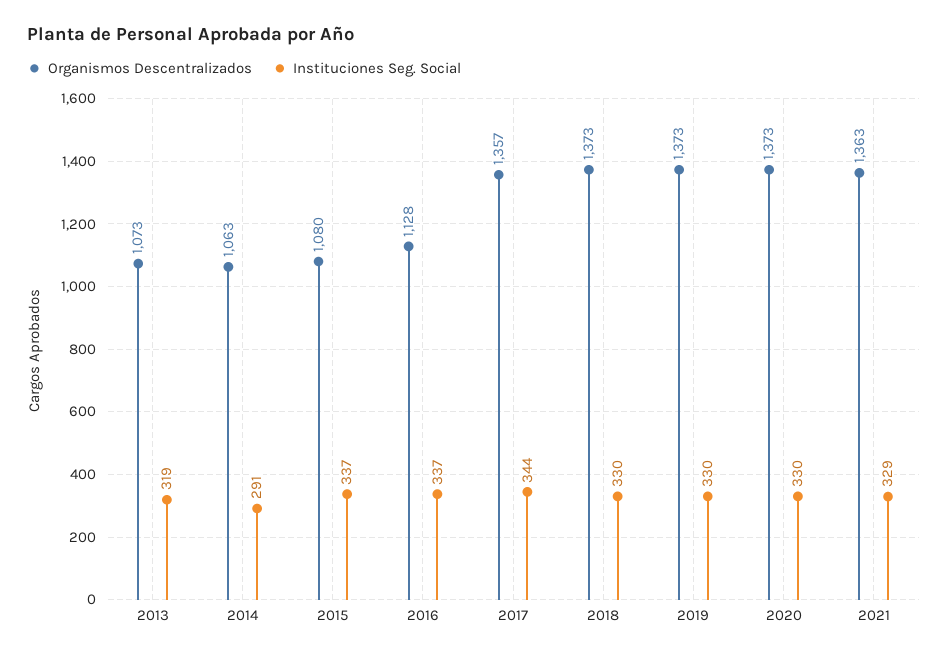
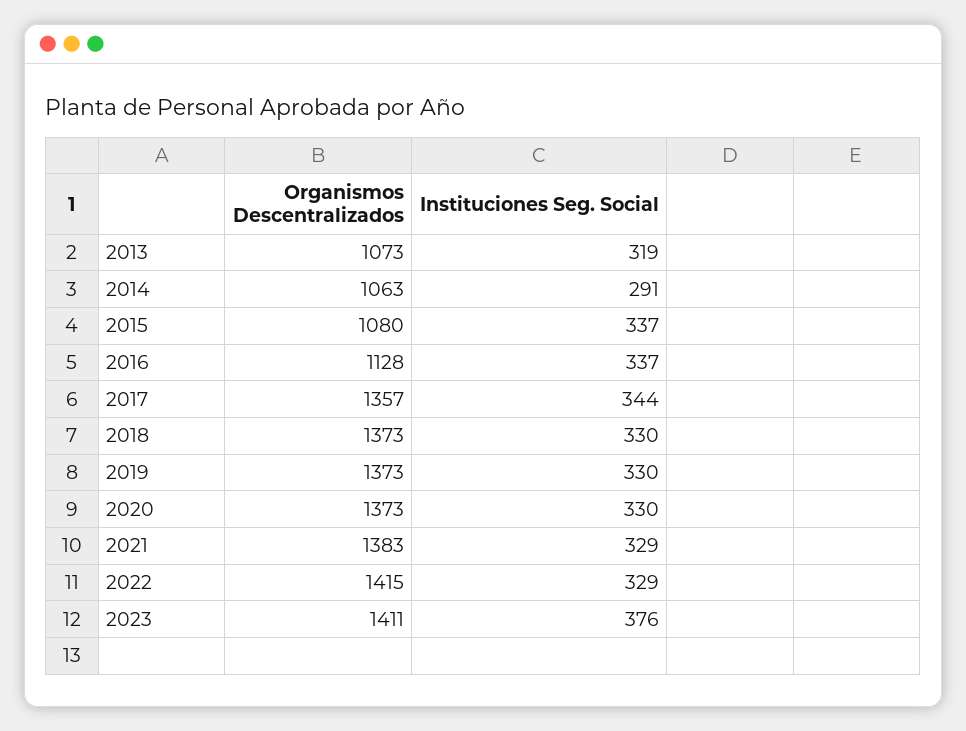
Organismos Descentralizados, 2021: 1363 -> 1383
Organismos Descentralizados, 2022: none -> 1415
Instituciones Seg. Social, 2022: none -> 329
Organismos Descentralizados, 2023: none -> 1411
Instituciones Seg. Social, 2023: none -> 376

